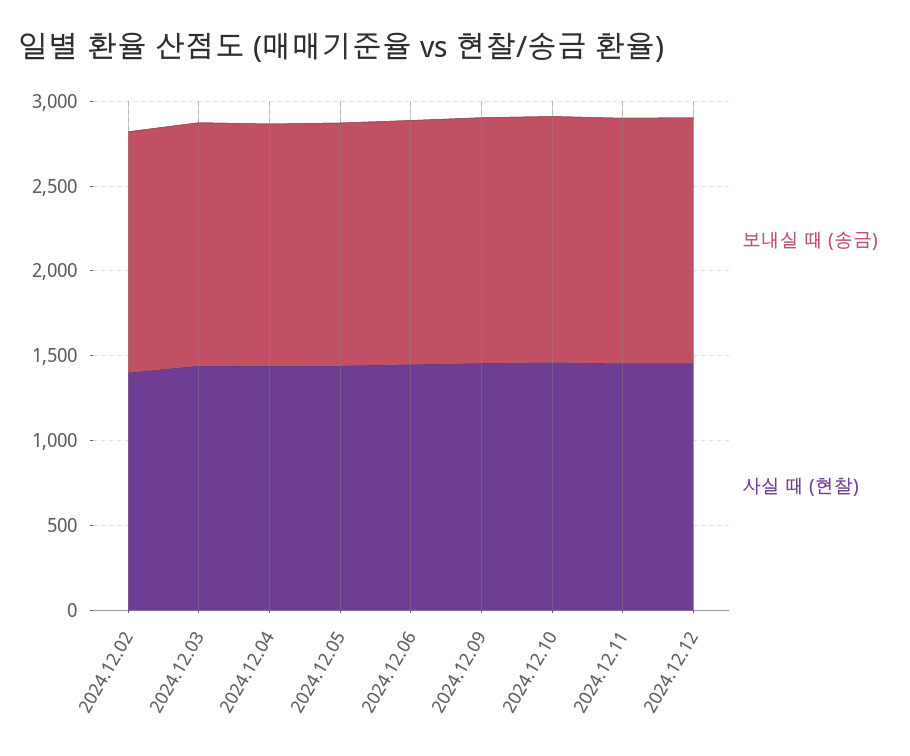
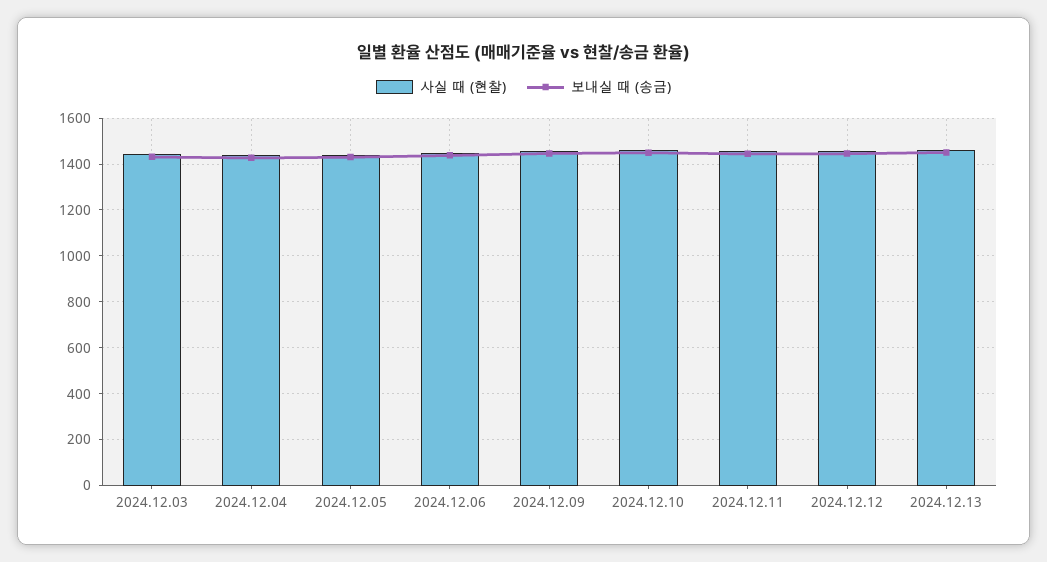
보내실 때 (송금), 2024.12.02: 1400 -> none
사실 때 (현찰), 2024.12.02: 1400 -> none
사실 때 (현찰), 2024.12.13: none -> 1450
보내실 때 (송금), 2024.12.13: none -> 1450

